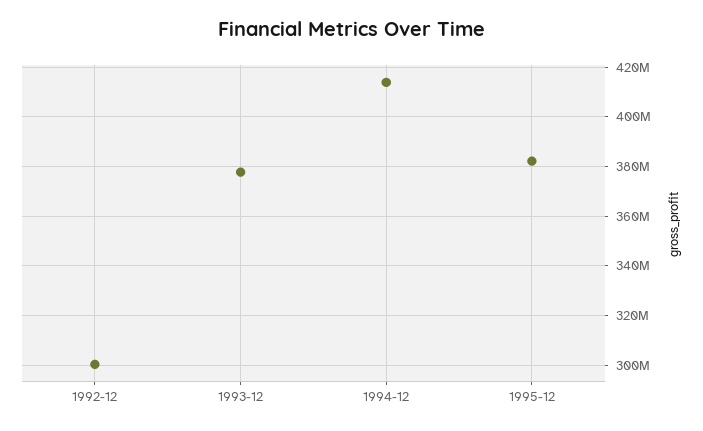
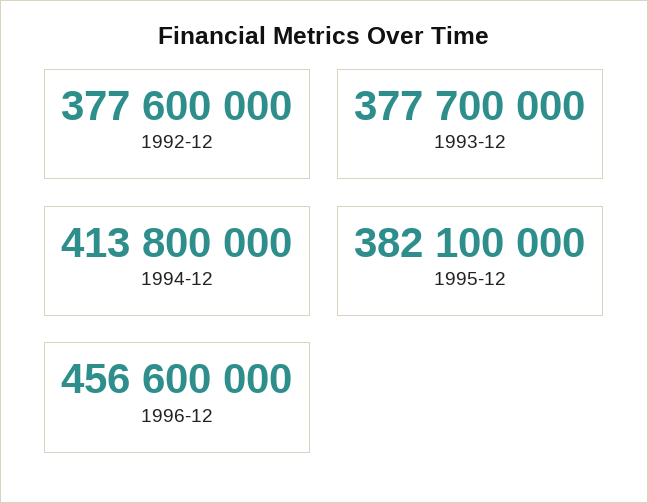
1992-12: 300000000 -> 377600000
1996-12: none -> 456600000

